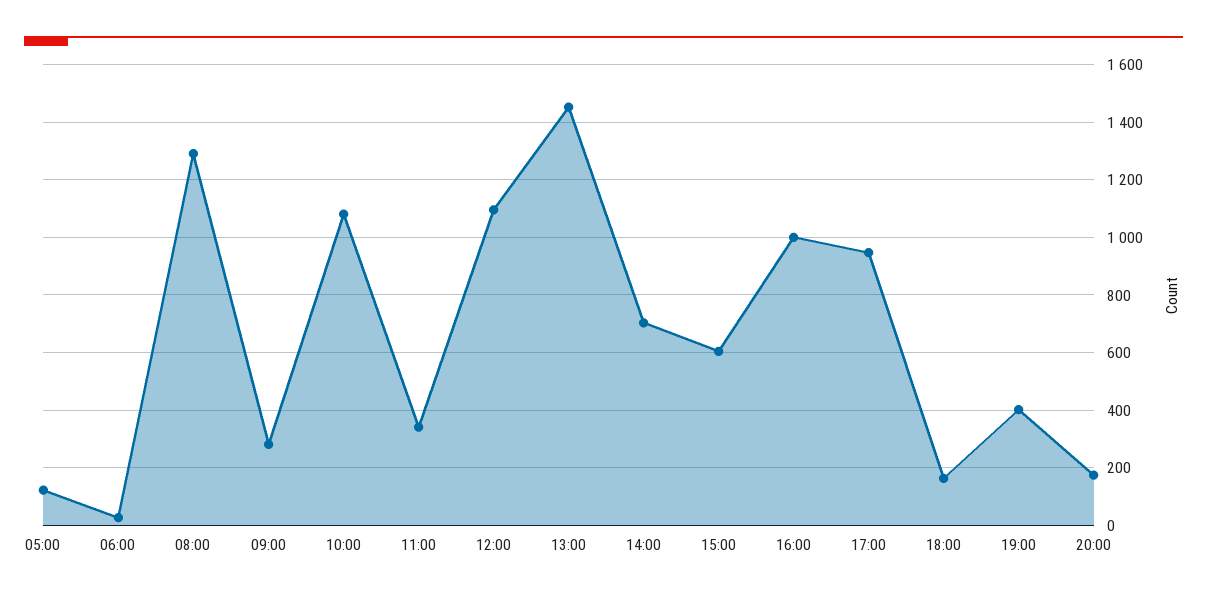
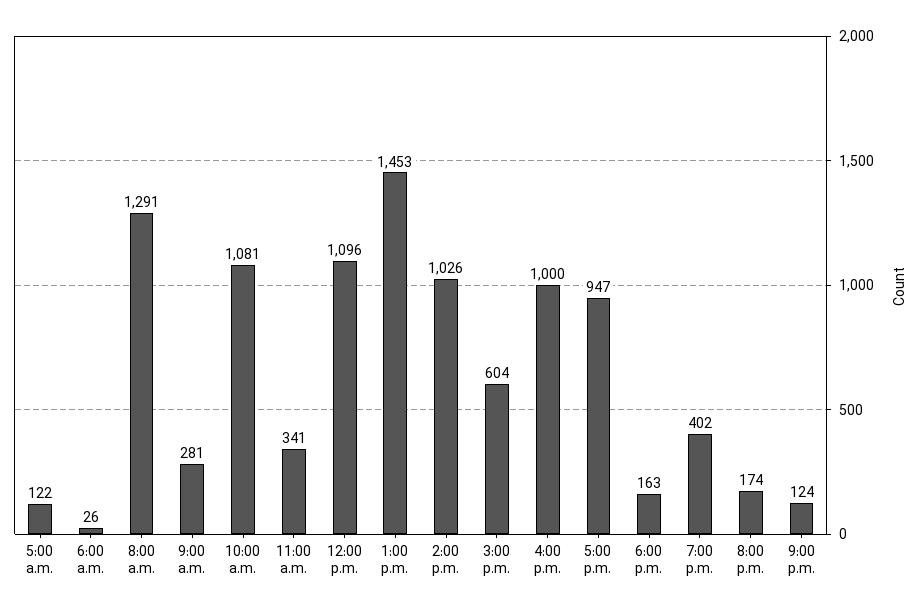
14:00: 700 -> 1026
9:00 p.m.: none -> 124

